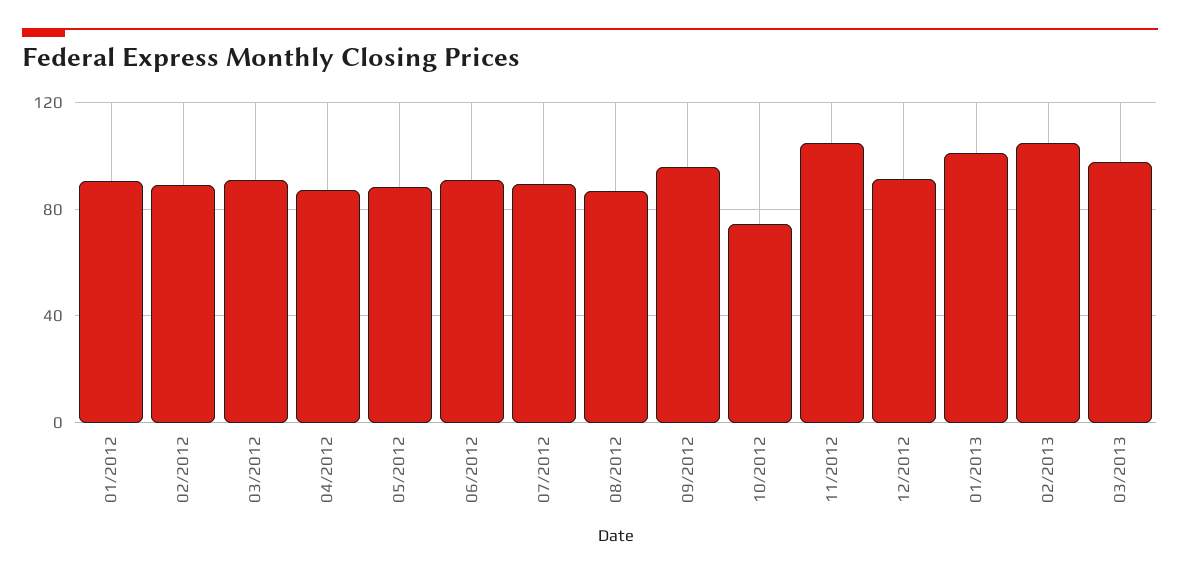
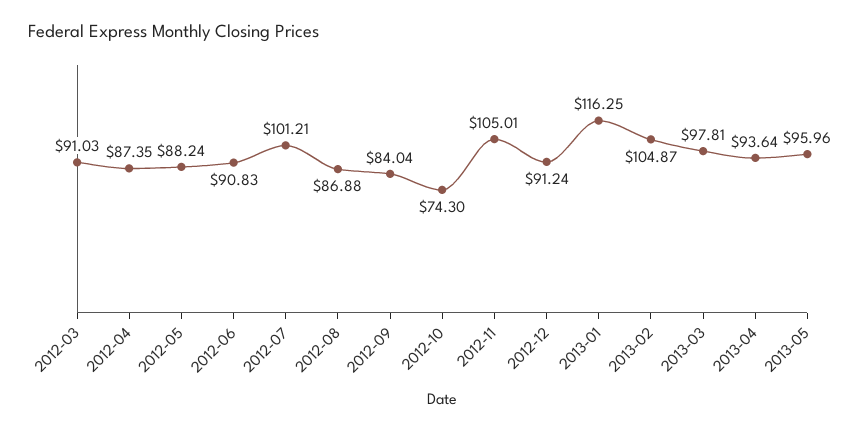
01/2012: 90 -> none
02/2012: 90 -> none
07/2012: 90 -> 101.21
09/2012: 95 -> 84.04
01/2013: 100 -> 116.25
2013-04: none -> 93.64
2013-05: none -> 95.96

